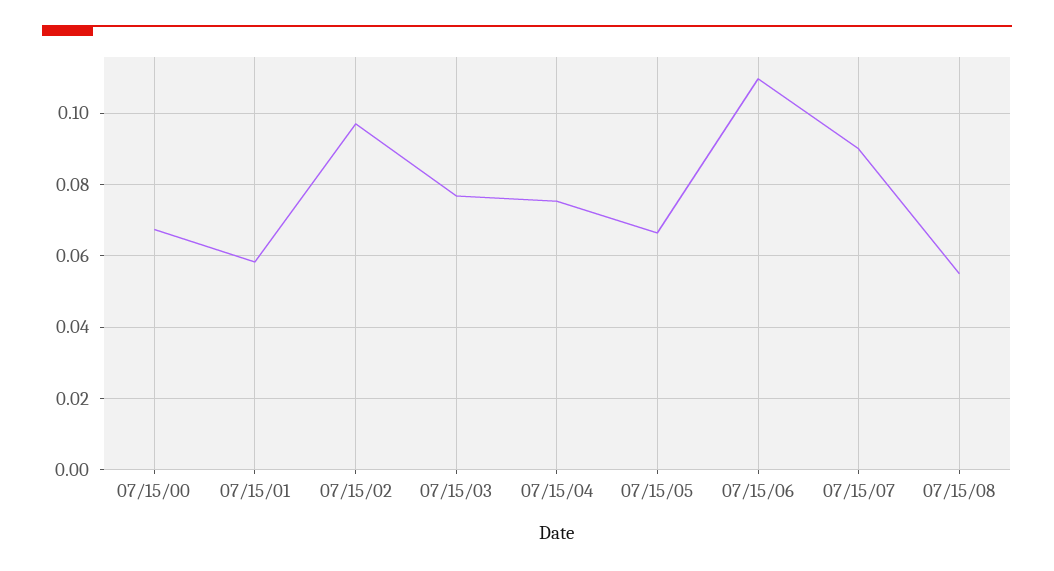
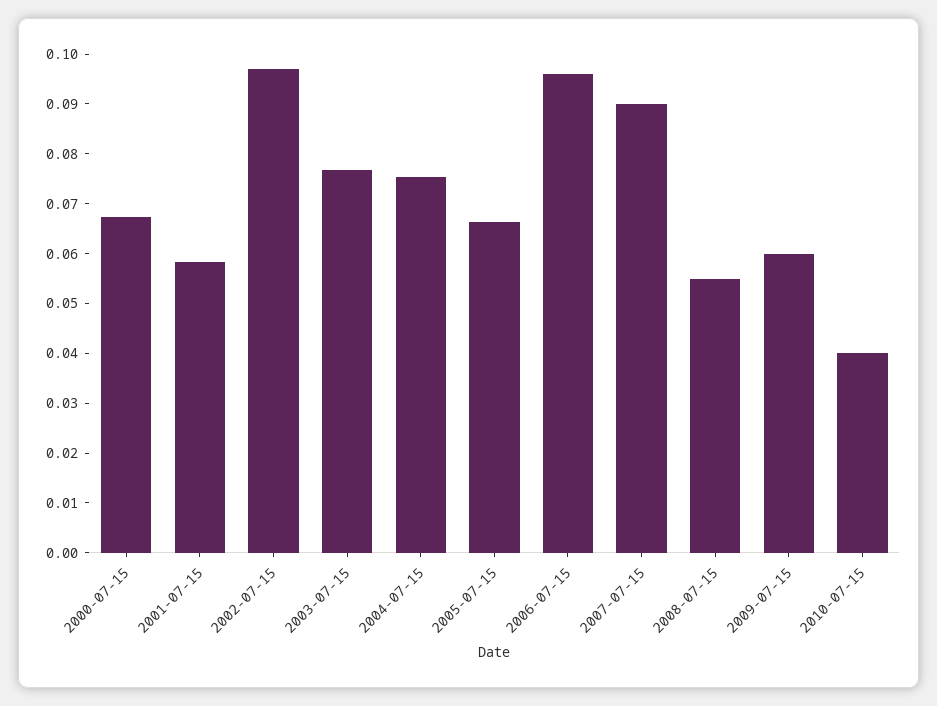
07/15/06: 0.11 -> 0.096
2009-07-15: none -> 0.06
2010-07-15: none -> 0.04

